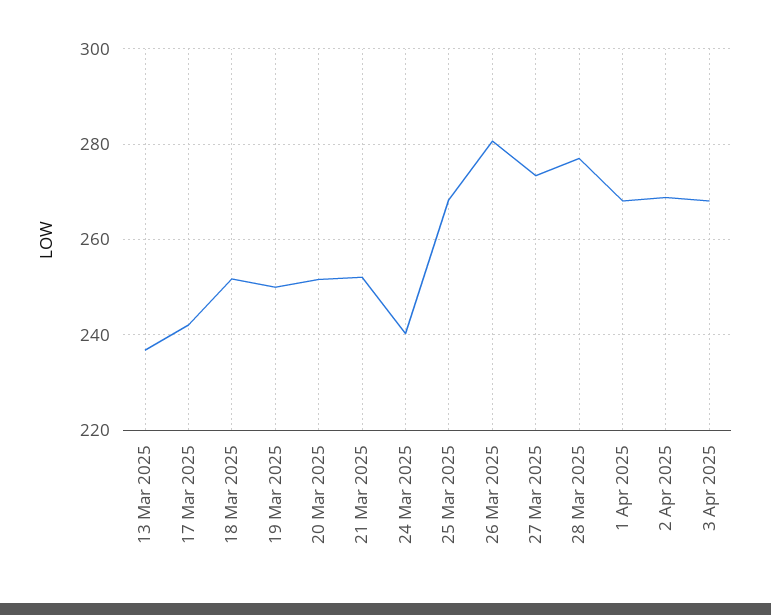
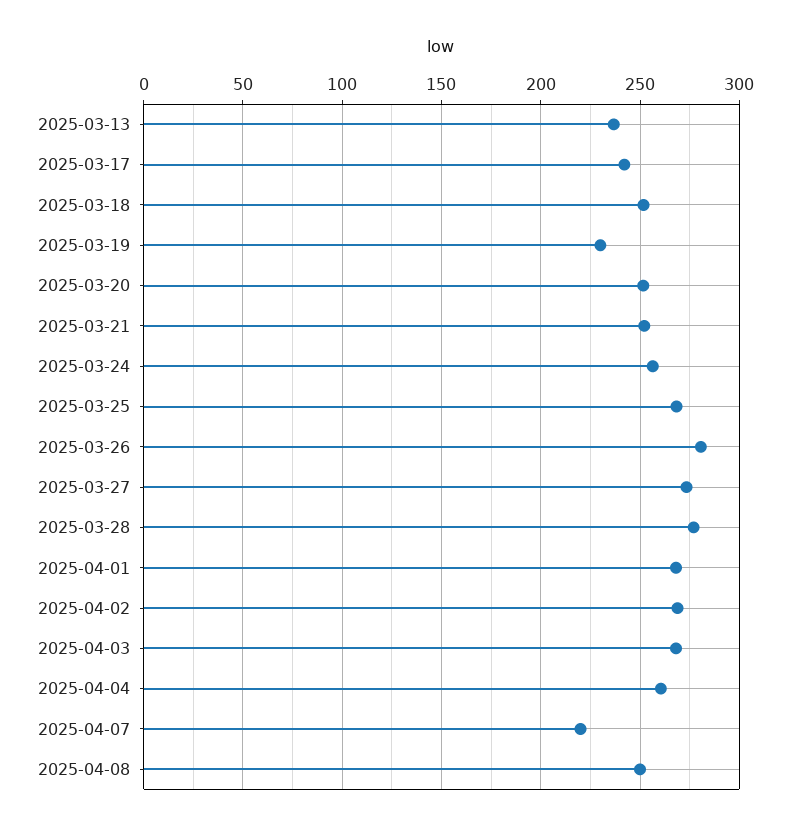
19 Mar 2025: 250 -> 230
24 Mar 2025: 240 -> 255
2025-04-04: none -> 260
2025-04-07: none -> 220
2025-04-08: none -> 250

